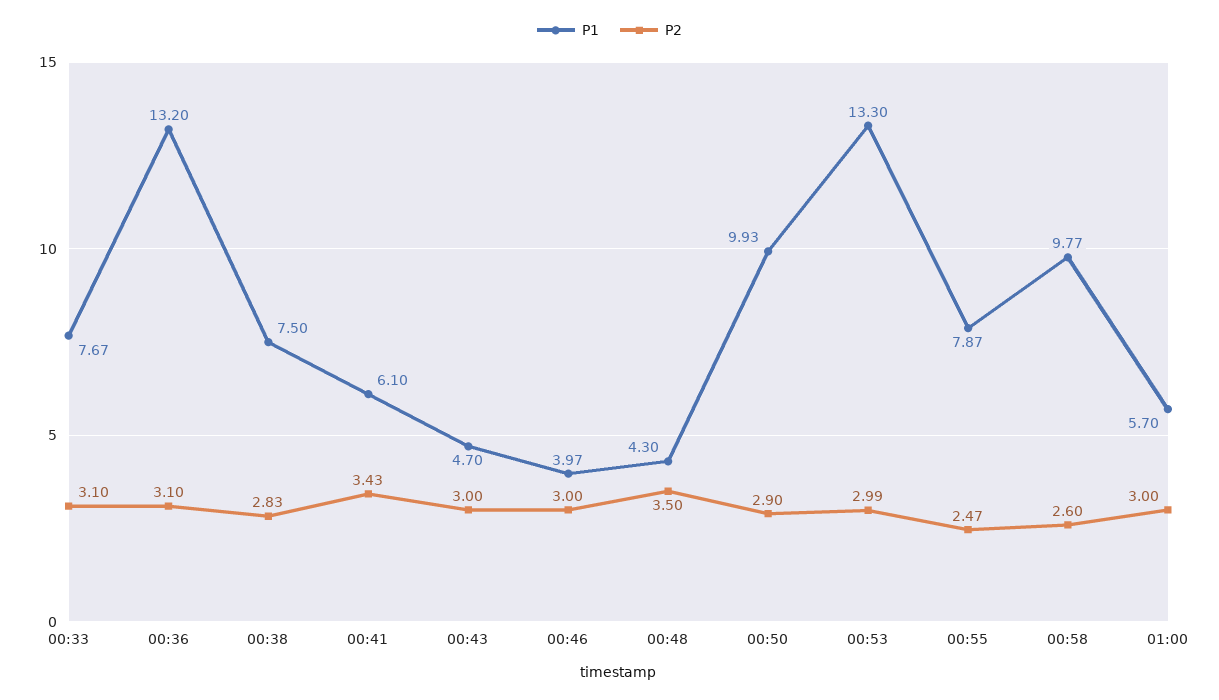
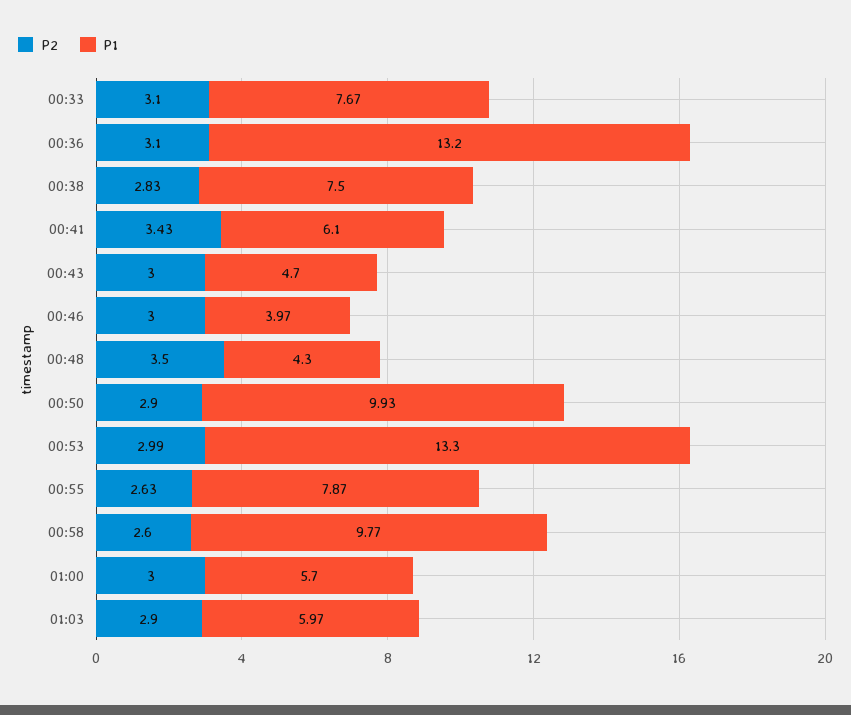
P2, 00:55: 2.47 -> 2.63
P2, 01:03: none -> 2.9
P1, 01:03: none -> 5.97

